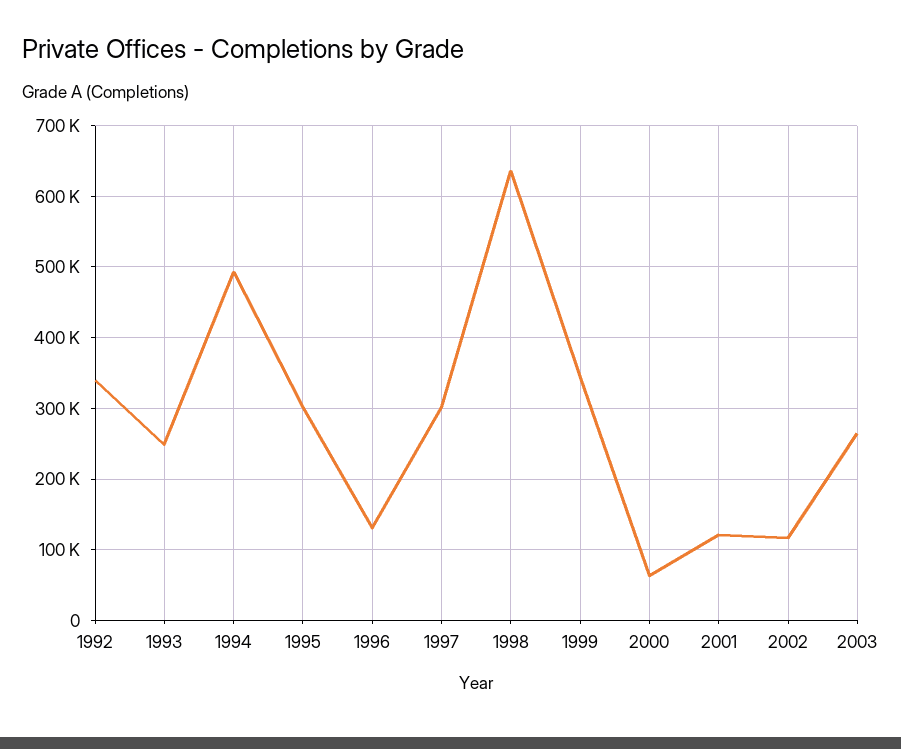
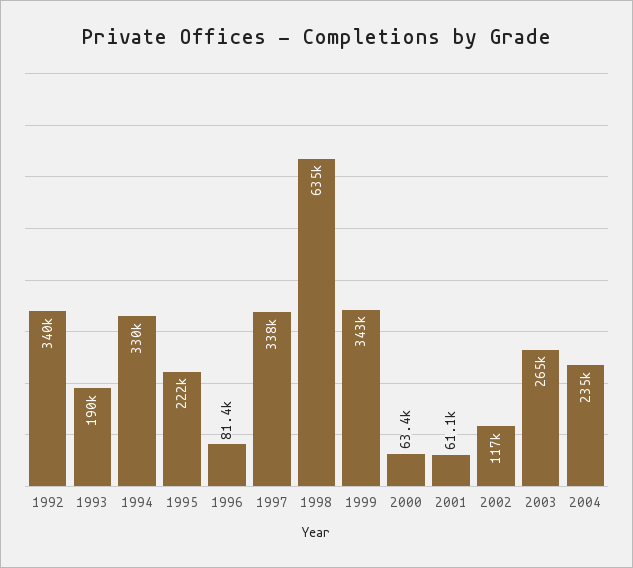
1993: 250000 -> 190000
1994: 490000 -> 330000
1995: 300000 -> 222000
1996: 130000 -> 81400
1997: 300000 -> 338000
2001: 120000 -> 61100
2004: none -> 235000

